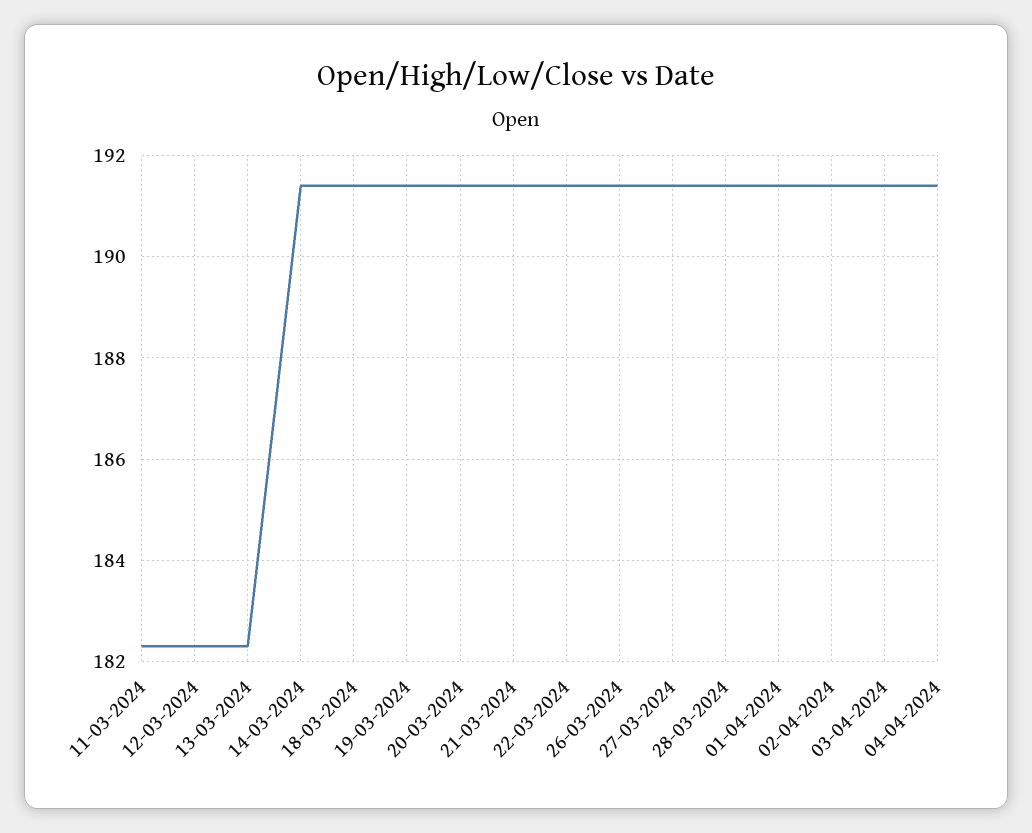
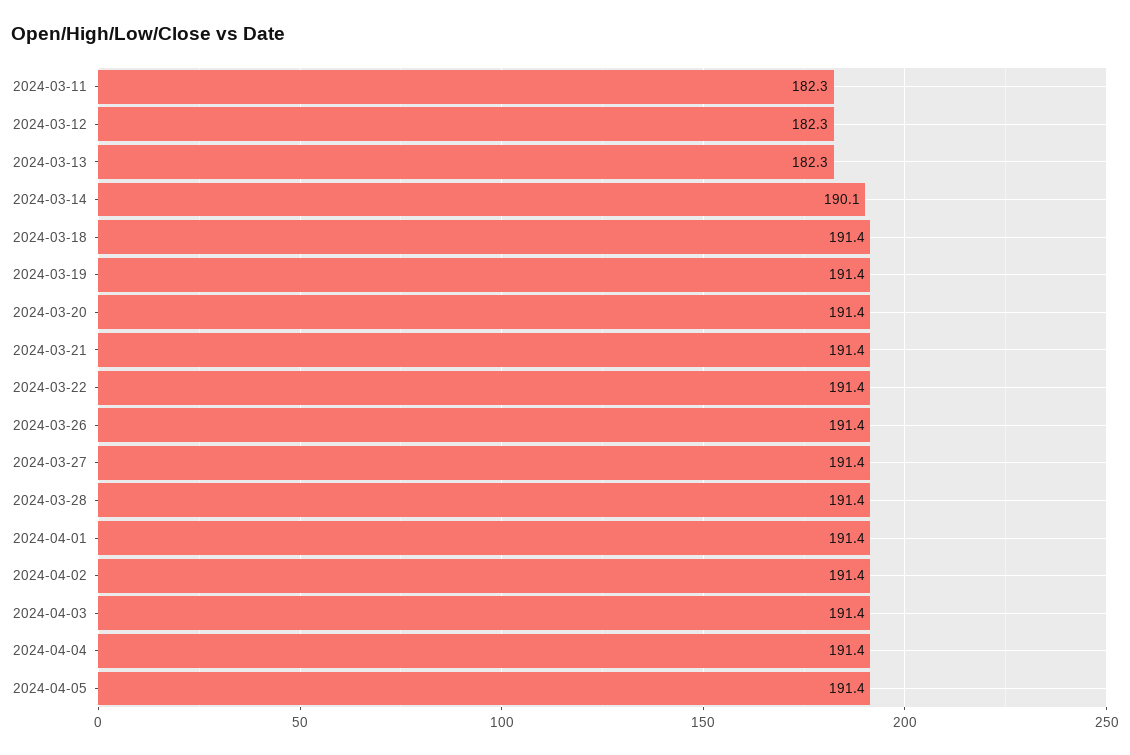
14-03-2024: 191.5 -> 190.1
2024-04-05: none -> 191.4

